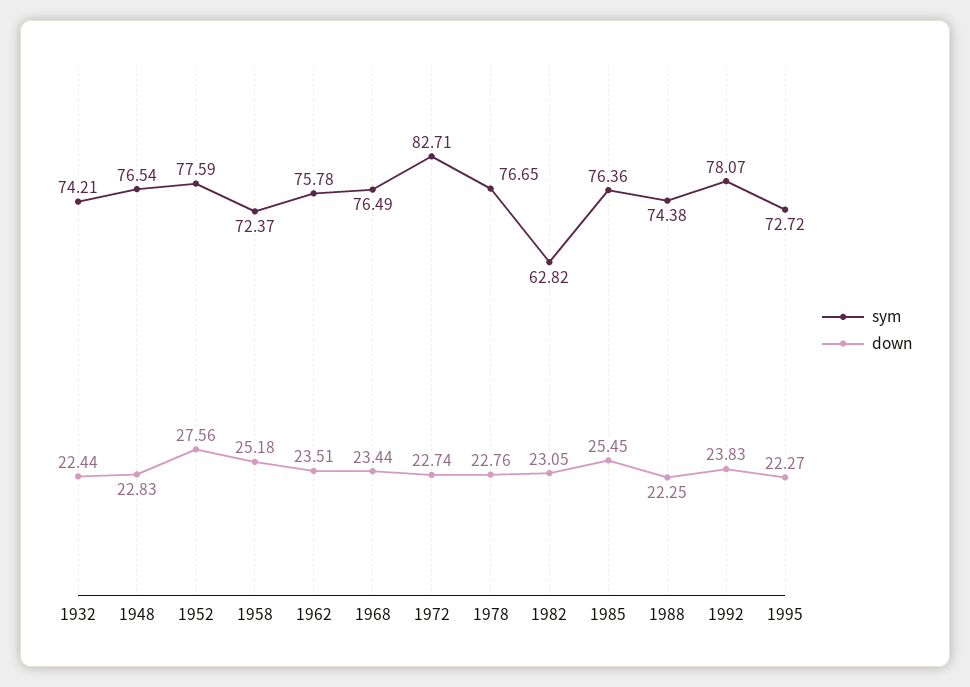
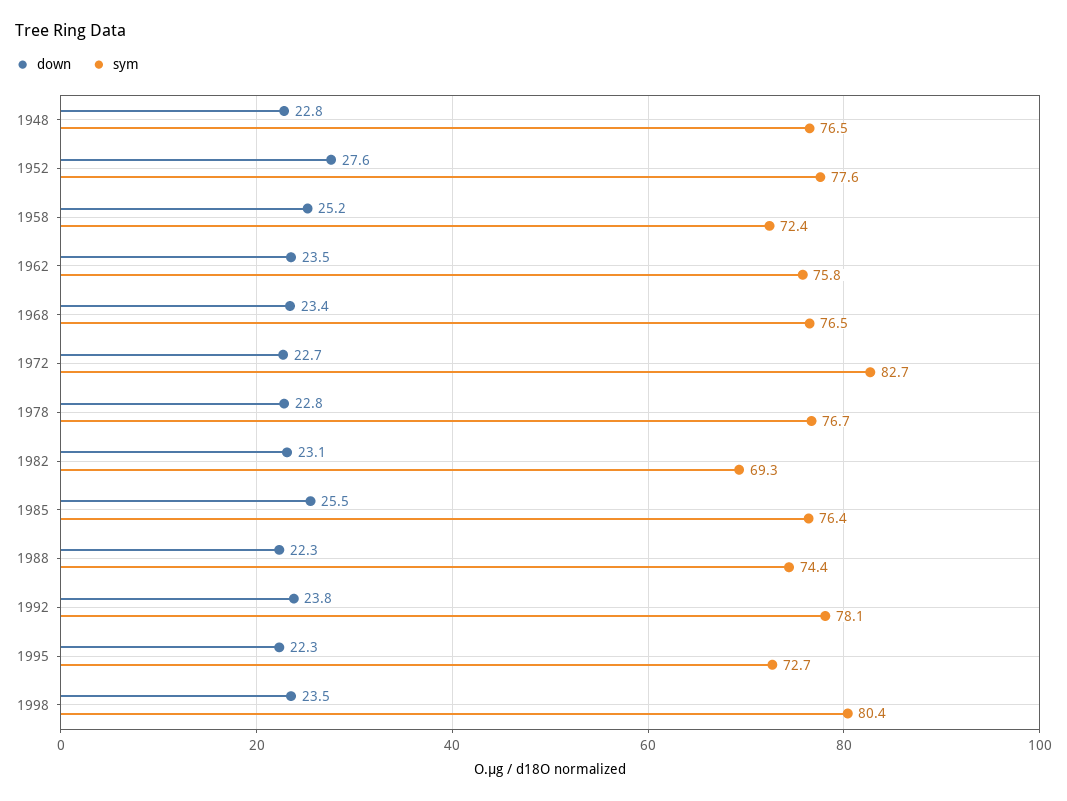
sym, 1932: 74.21 -> none
down, 1932: 22.44 -> none
sym, 1982: 62.82 -> 69.3
down, 1998: none -> 23.5
sym, 1998: none -> 80.4

